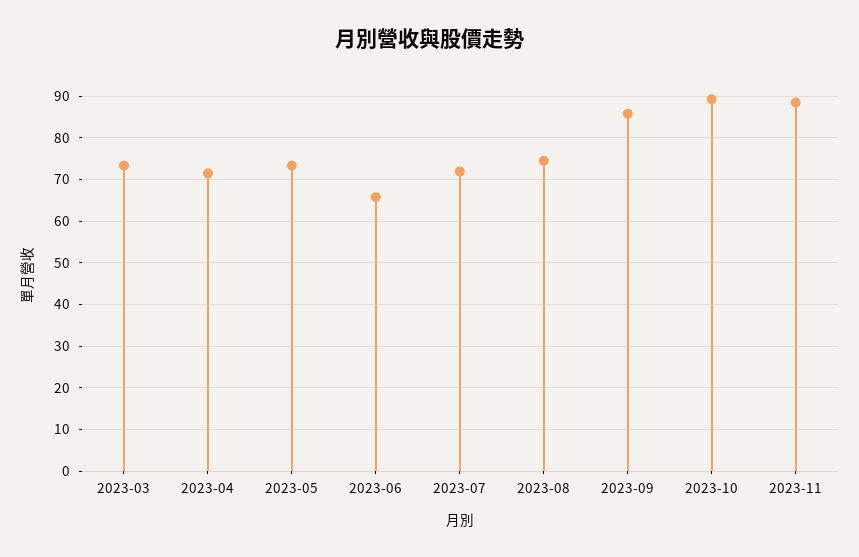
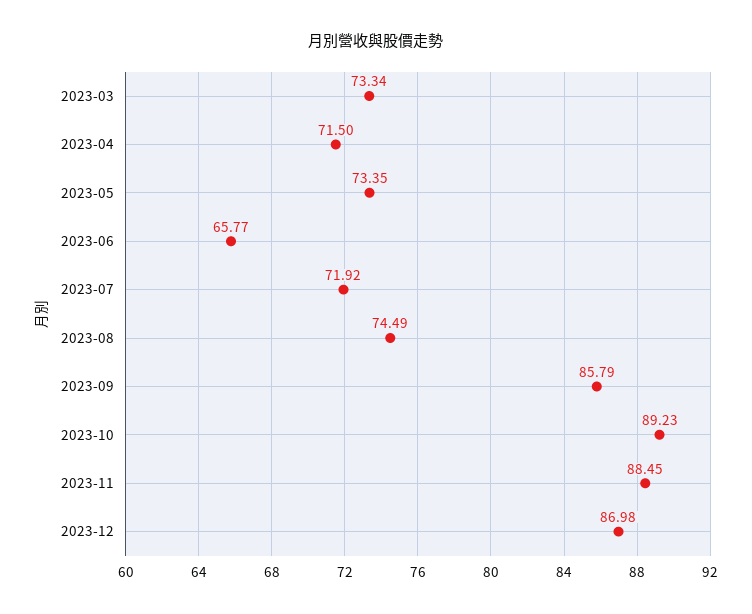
2023-12: none -> 86.98

